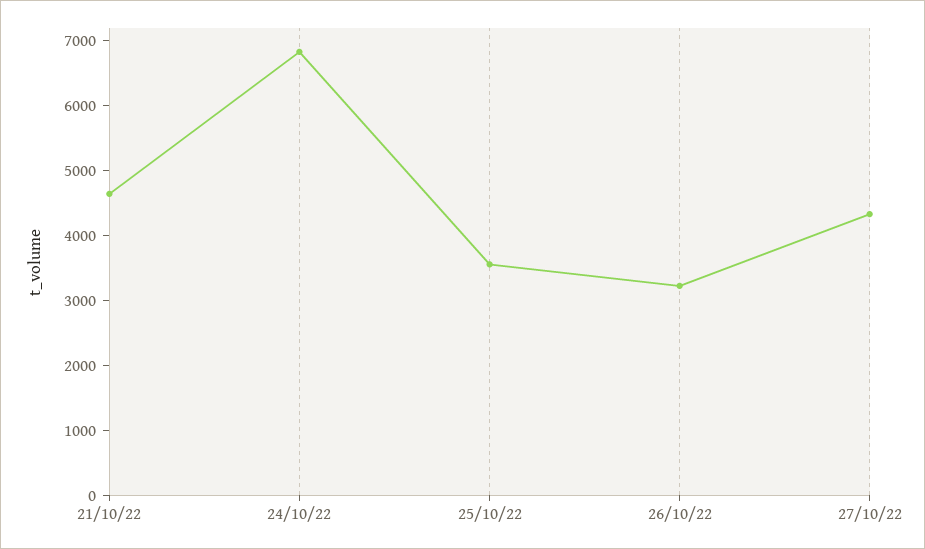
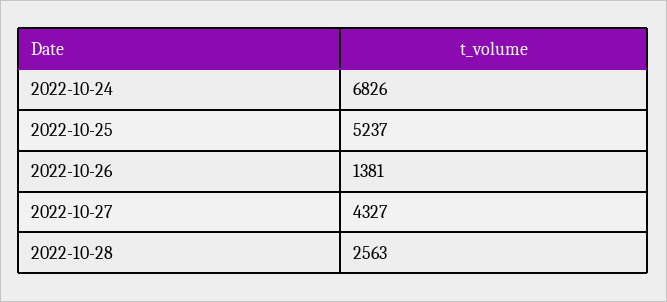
21/10/22: 4600 -> none
25/10/22: 3600 -> 5237
26/10/22: 3200 -> 1381
2022-10-28: none -> 2563

